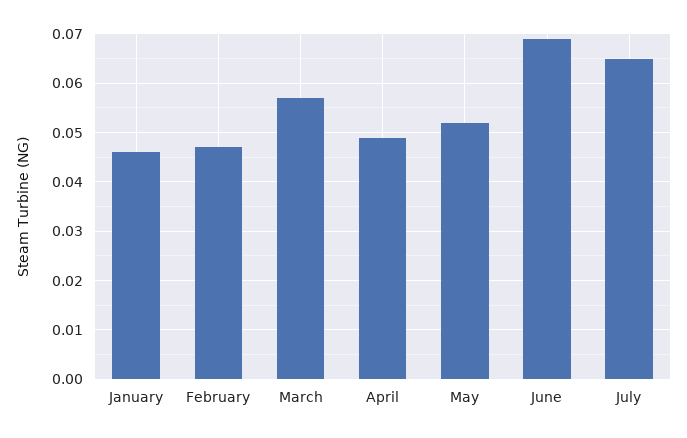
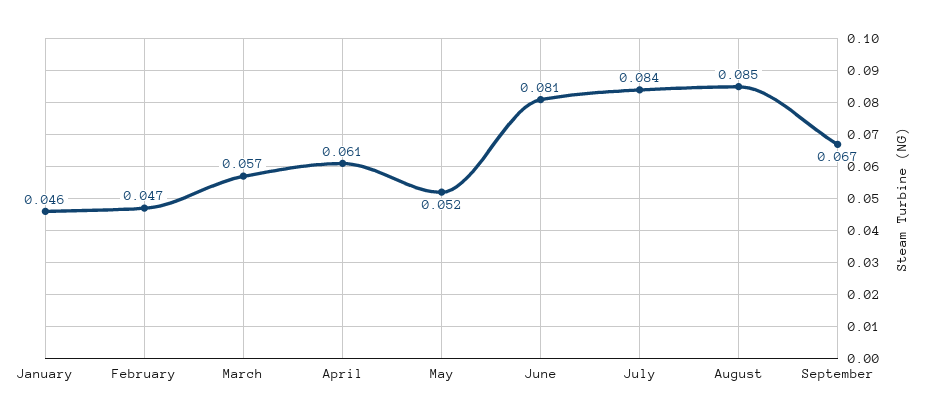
April: 0.05 -> 0.061
June: 0.07 -> 0.081
July: 0.065 -> 0.084
August: none -> 0.085
September: none -> 0.067

